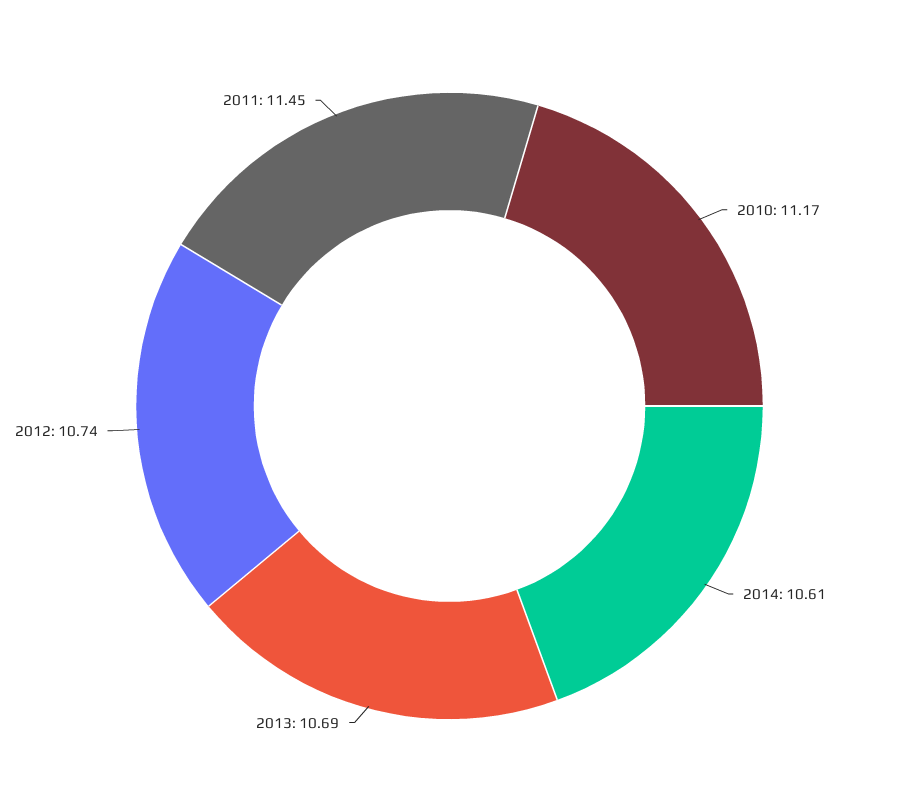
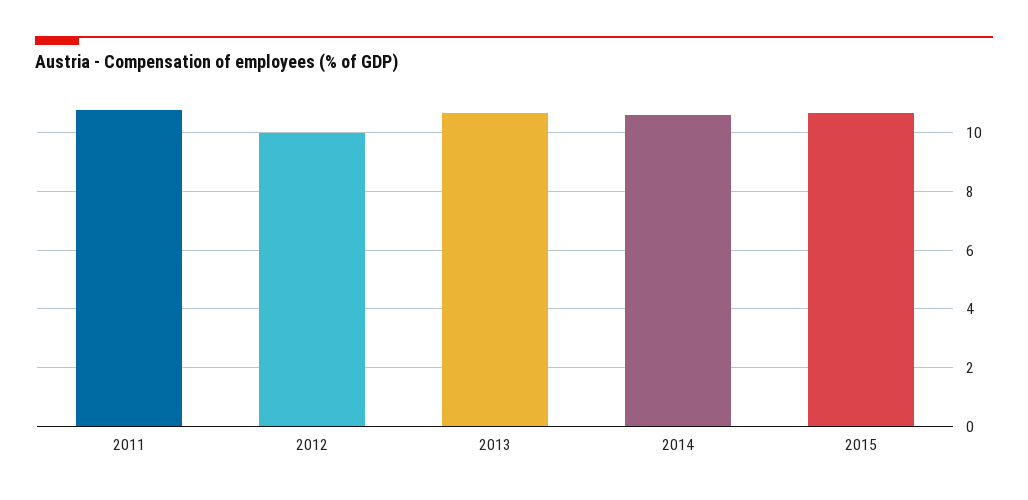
2010: 11.17 -> none
2012: 10.74 -> 10
2011: 11.45 -> 10.75
2015: none -> 10.75

